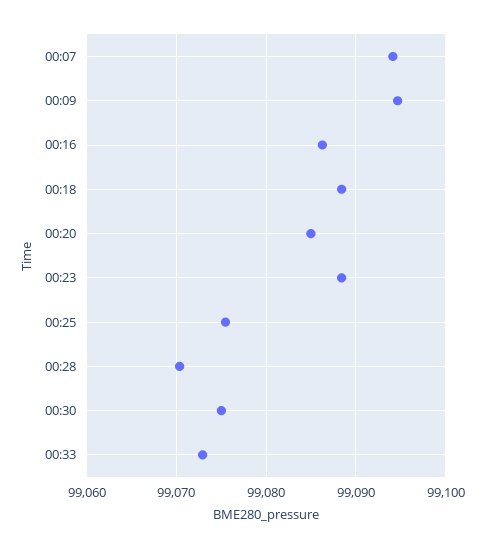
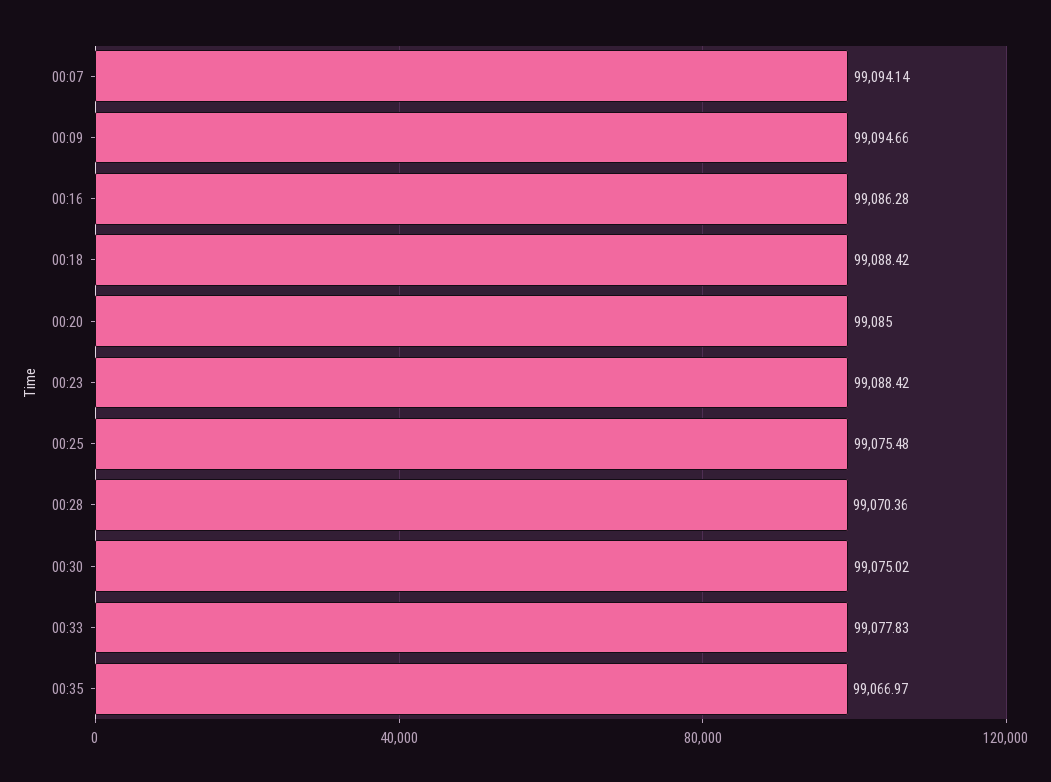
00:33: 99073 -> 99077.83
00:35: none -> 99066.97

